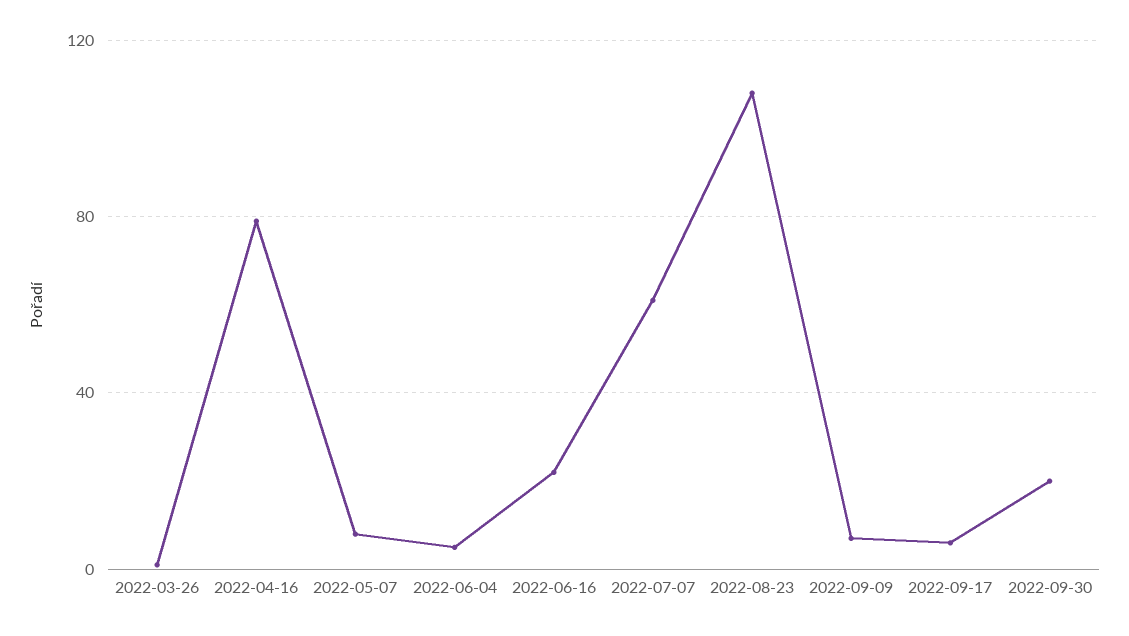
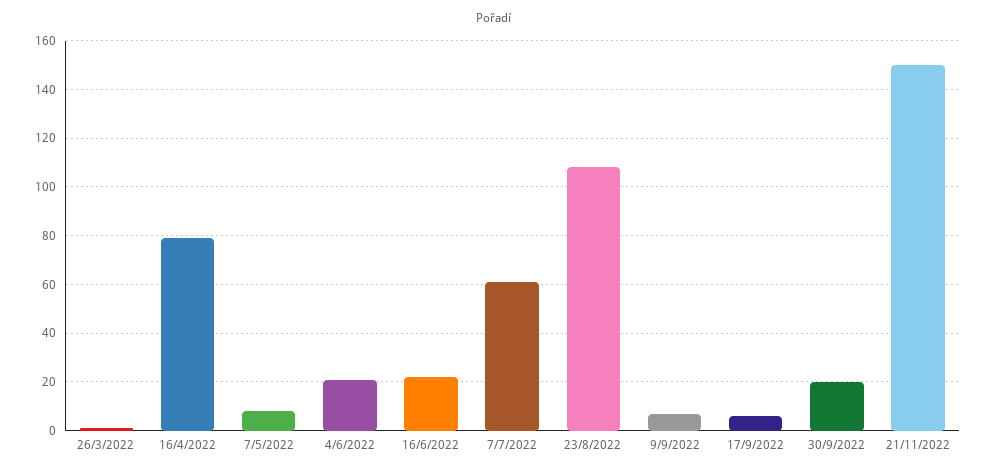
2022-06-04: 5 -> 20
21/11/2022: none -> 150

